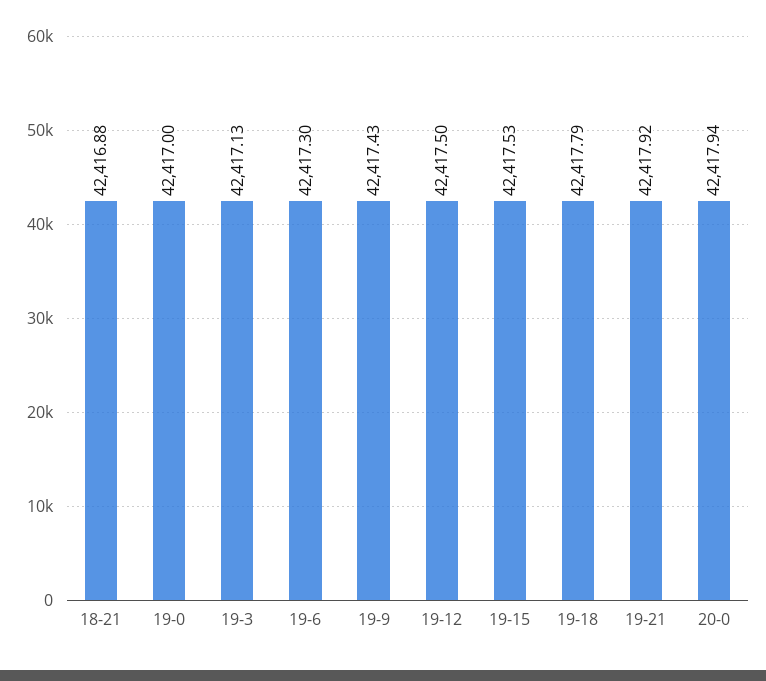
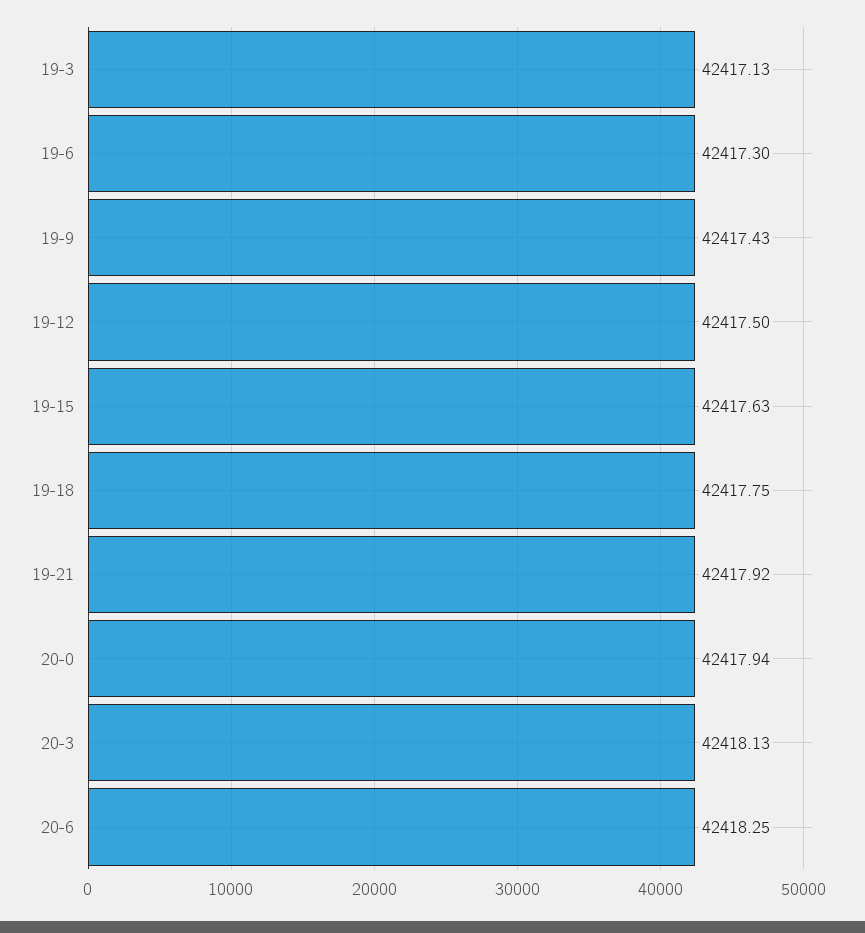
18-21: 42416.88 -> none
19-0: 42417 -> none
19-15: 42417.53 -> 42417.63
19-18: 42417.79 -> 42417.75
20-3: none -> 42418.13
20-6: none -> 42418.25

